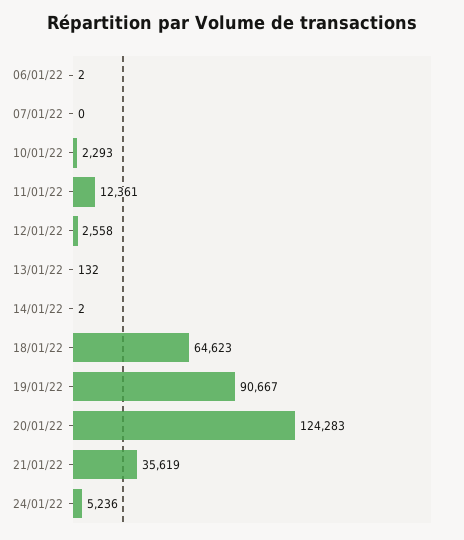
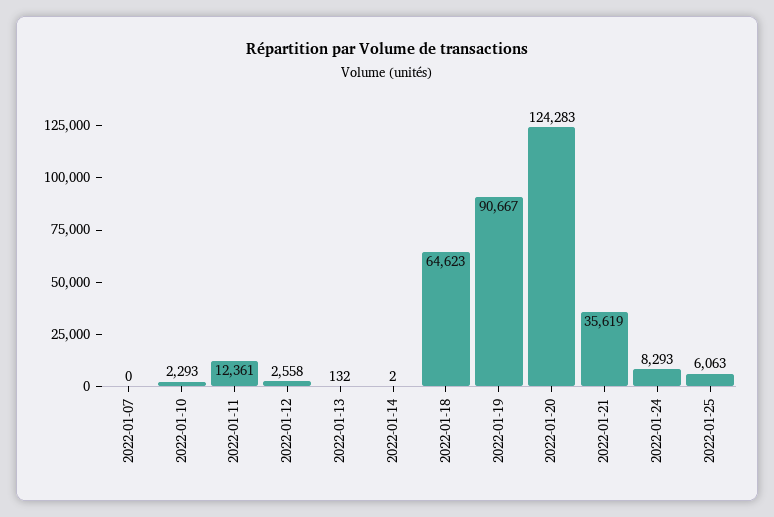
06/01/22: 2 -> none
24/01/22: 5236 -> 8293
2022-01-25: none -> 6063

